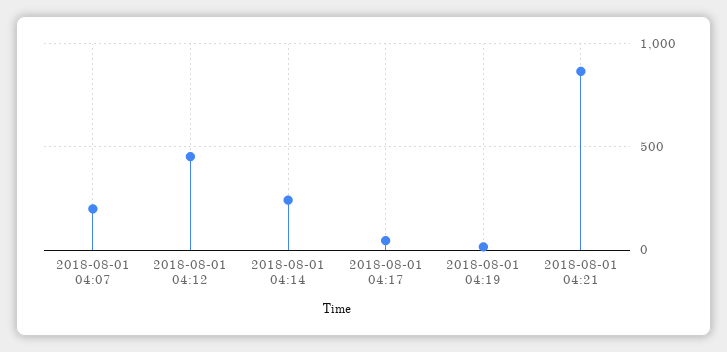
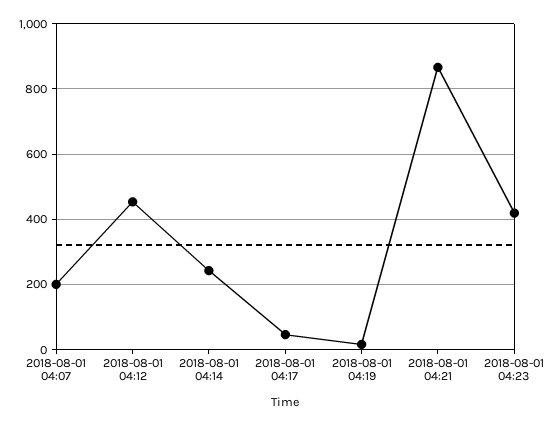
2018-08-01 04:23: none -> 420

